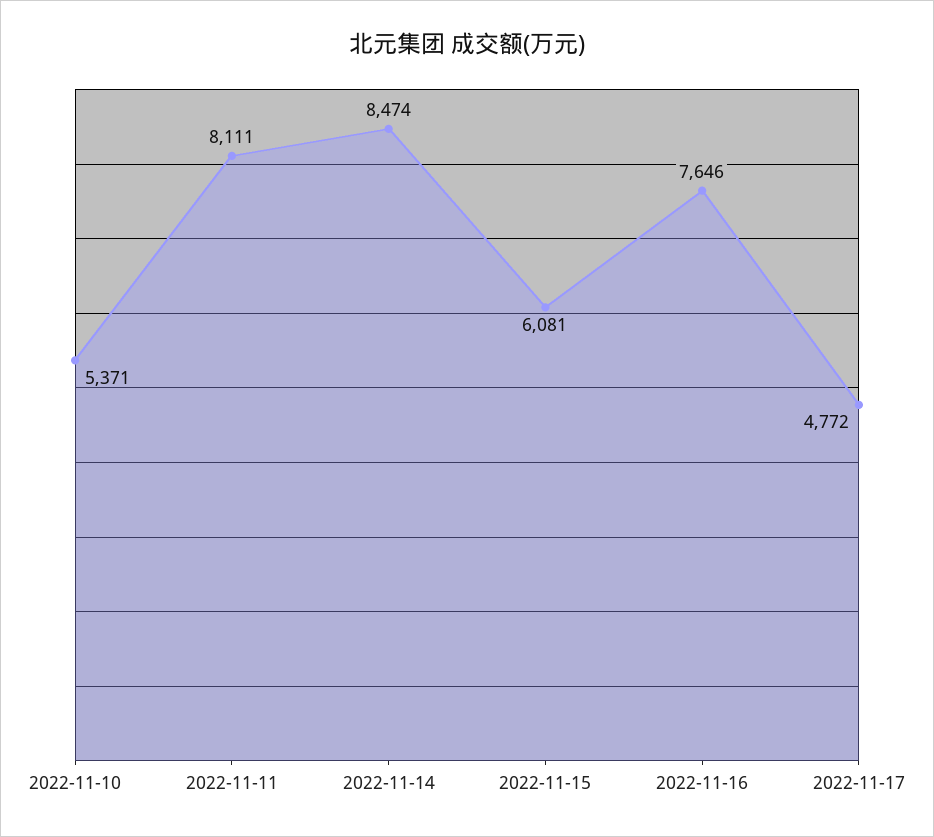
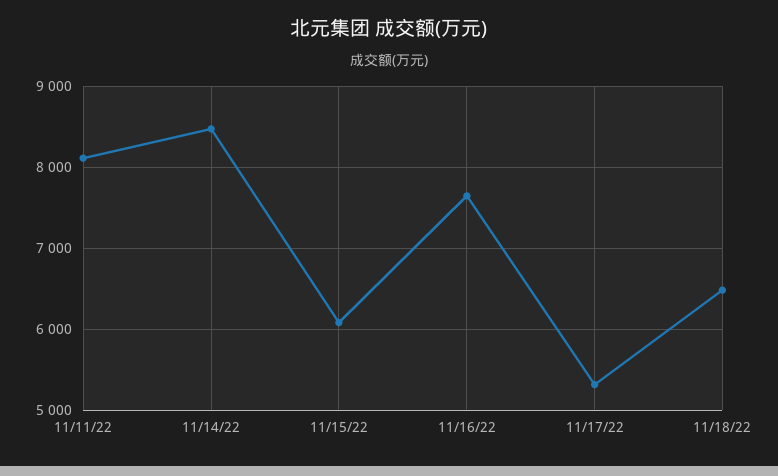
2022-11-10: 5371 -> none
2022-11-17: 4772 -> 5300
11/18/22: none -> 6500

